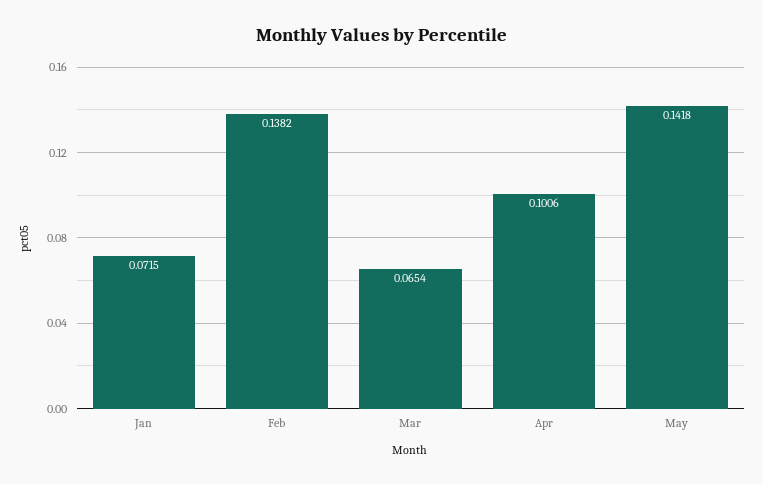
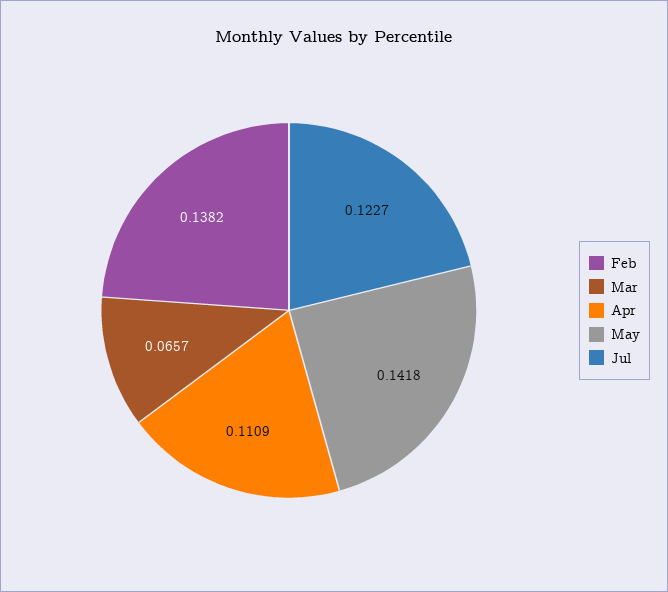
Jan: 0.0715 -> none
Mar: 0.0654 -> 0.0657
Apr: 0.1006 -> 0.1109
Jul: none -> 0.1227

